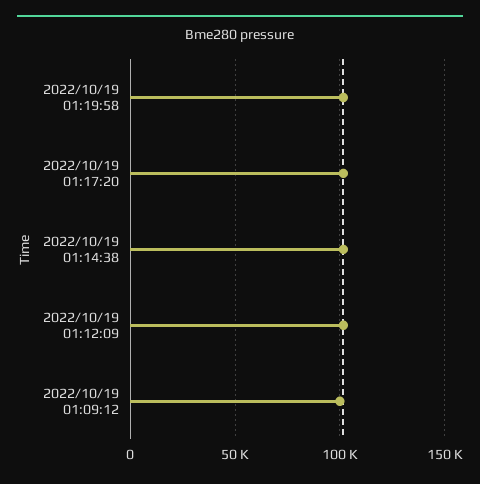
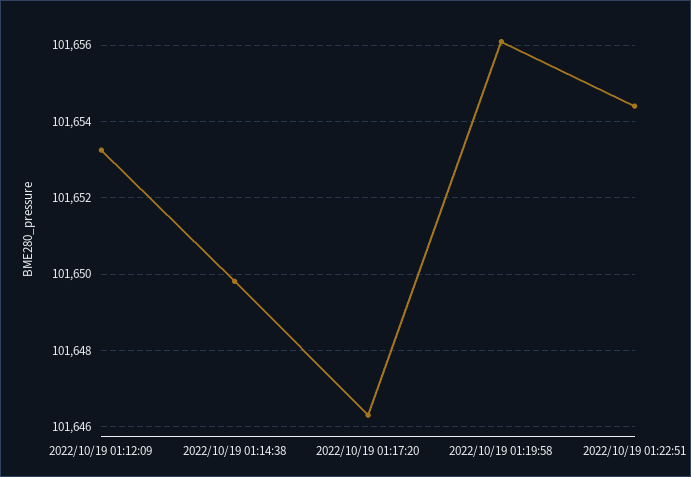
2022/10/19 01:09:12: 100000 -> none
2022/10/19 01:22:51: none -> 101654.4

